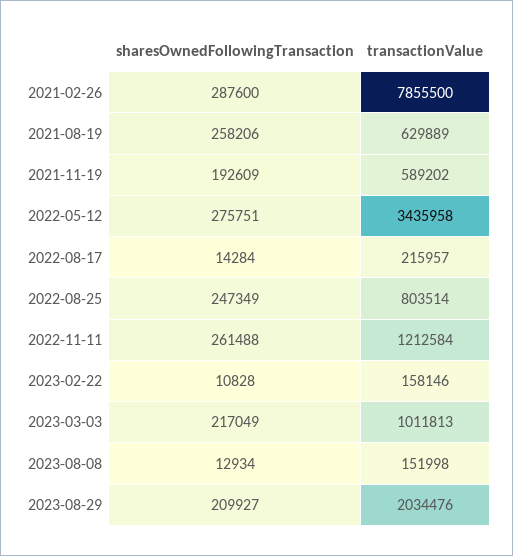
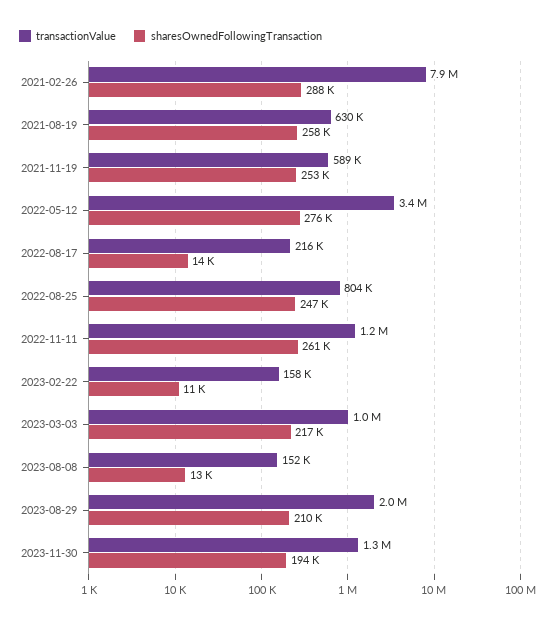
sharesOwnedFollowingTransaction, 2021-11-19: 192609 -> 253000
transactionValue, 2023-11-30: none -> 1300000
sharesOwnedFollowingTransaction, 2023-11-30: none -> 194000

